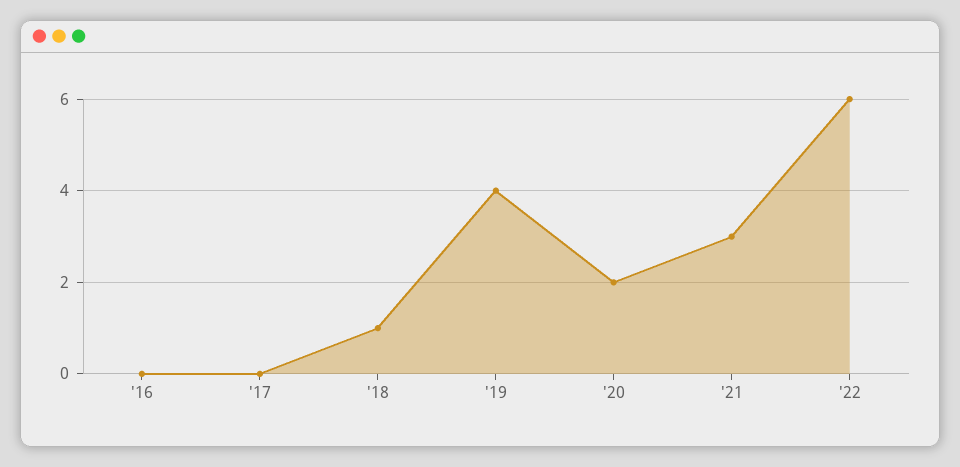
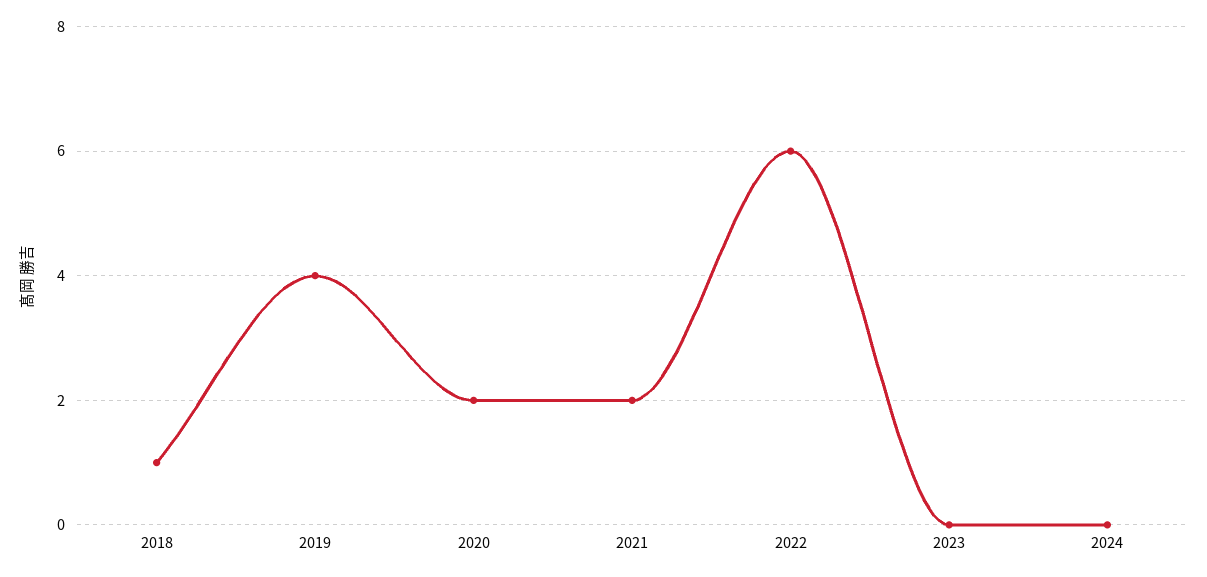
'16: 0 -> none
'17: 0 -> none
'21: 3 -> 2
2023: none -> 0
2024: none -> 0

